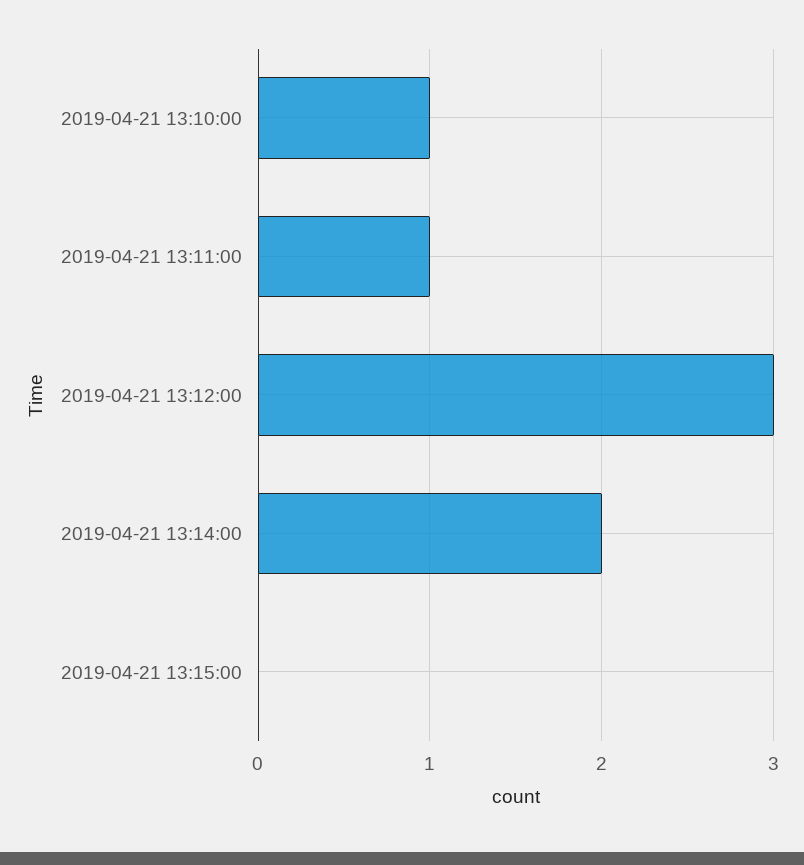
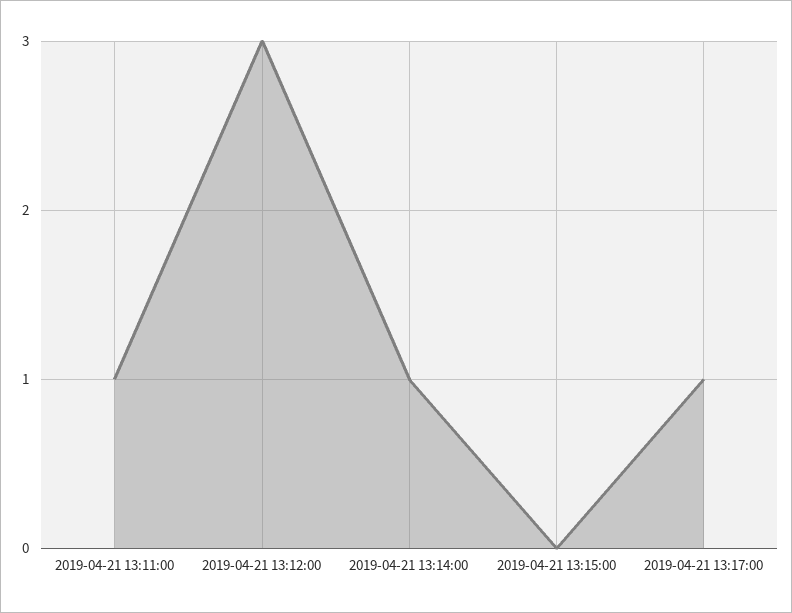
2019-04-21 13:10:00: 1 -> none
2019-04-21 13:14:00: 2 -> 1
2019-04-21 13:17:00: none -> 1

